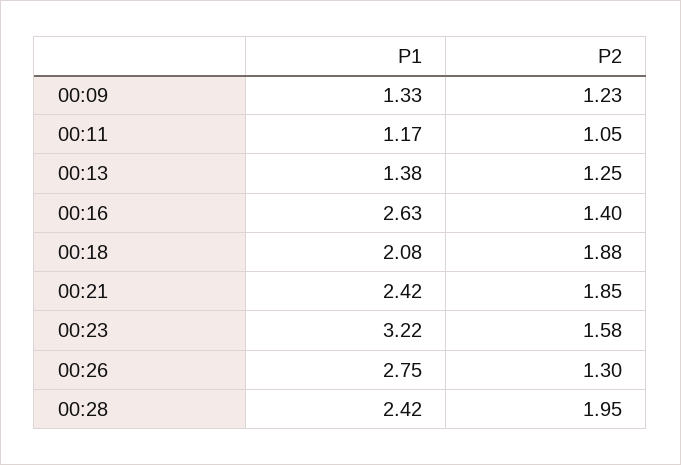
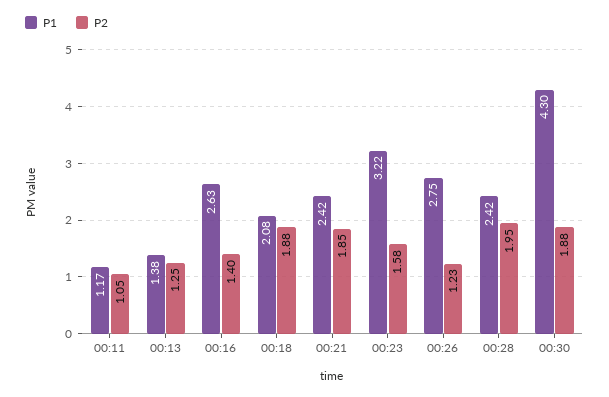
P1, 00:09: 1.33 -> none
P2, 00:09: 1.23 -> none
P2, 00:26: 1.3 -> 1.23
P1, 00:30: none -> 4.3
P2, 00:30: none -> 1.88

